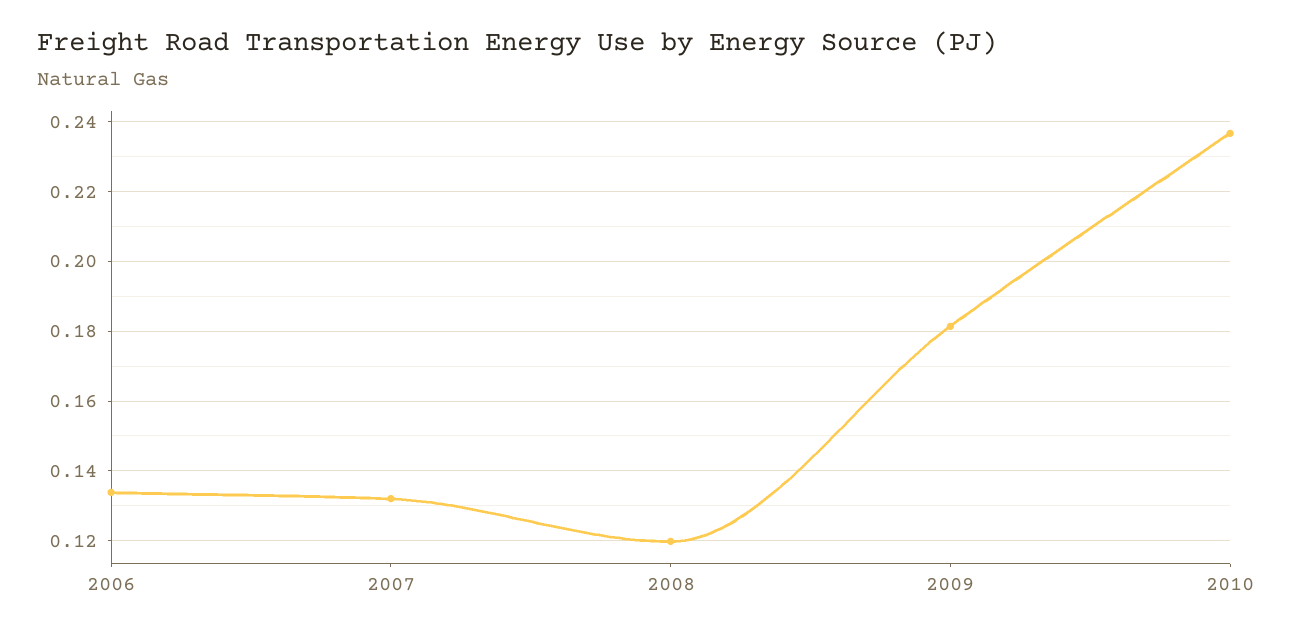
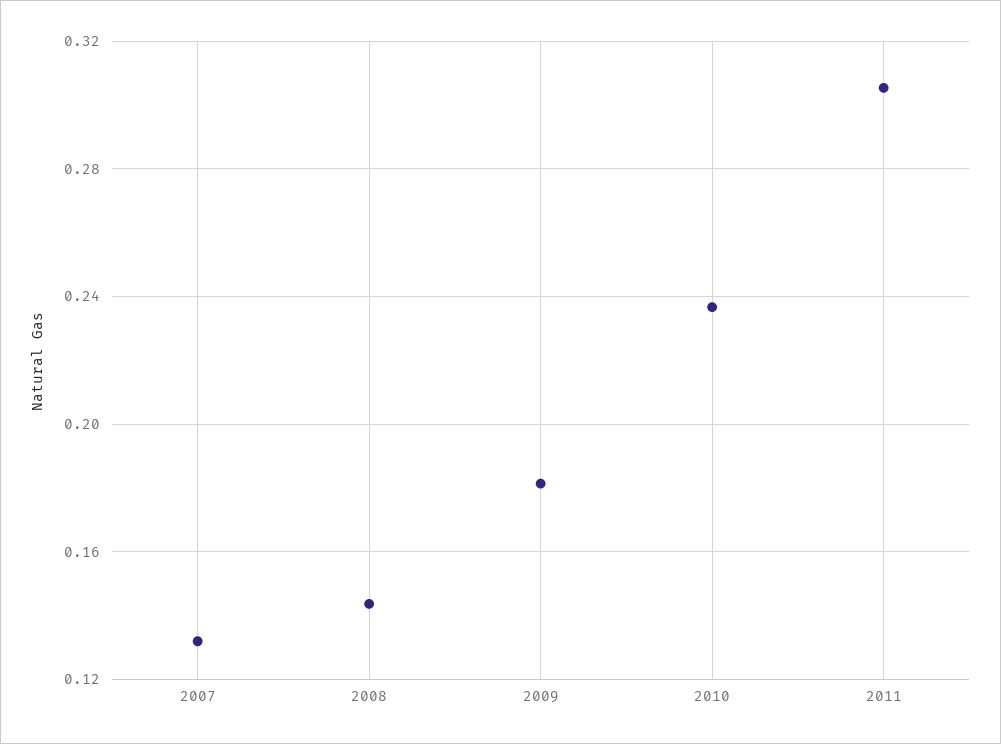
2006: 0.134 -> none
2008: 0.12 -> 0.145
2011: none -> 0.305

